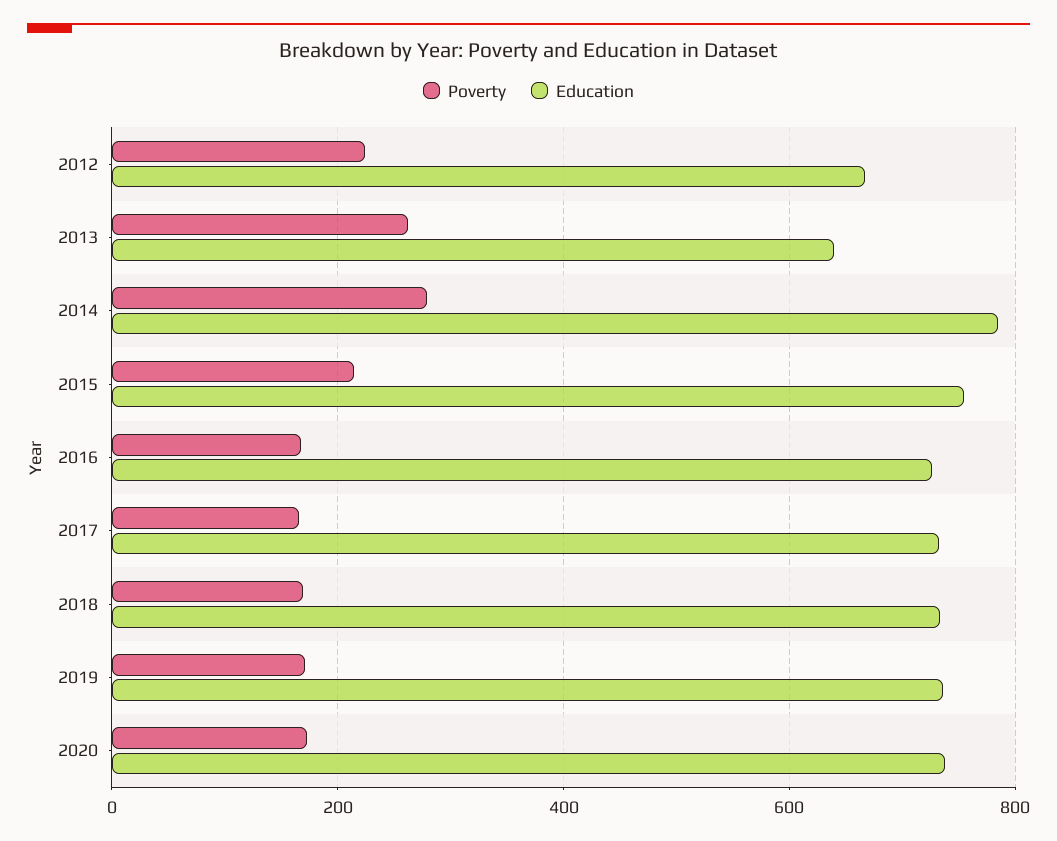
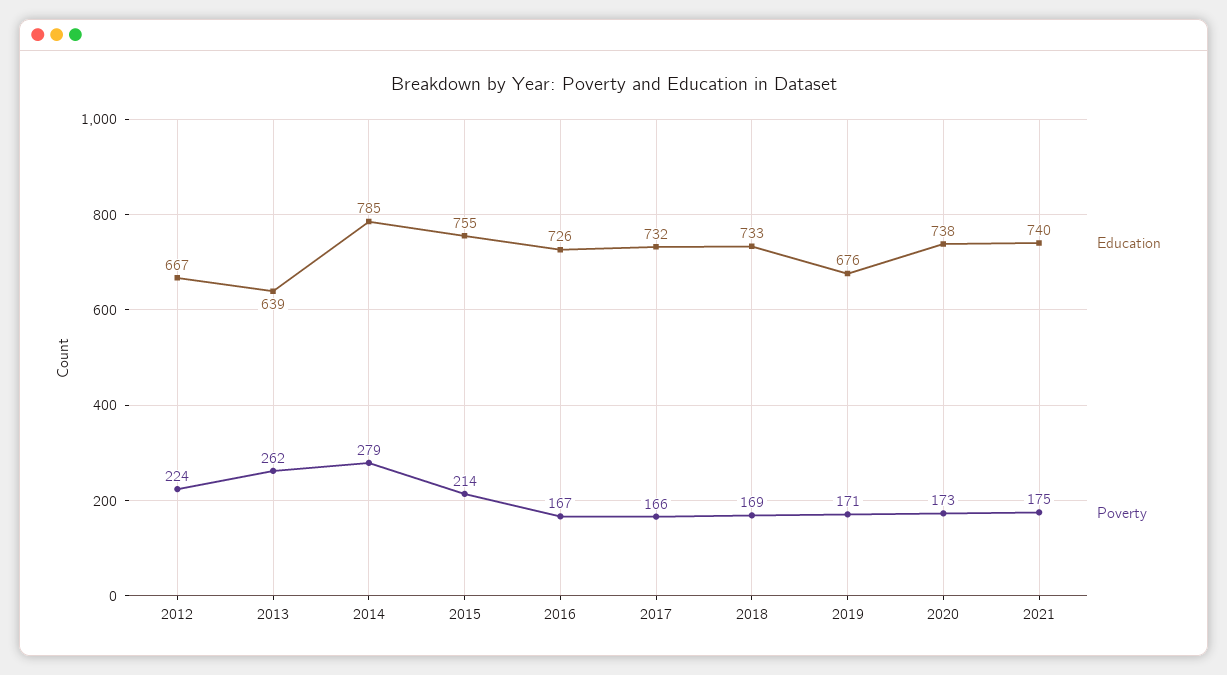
Education, 2019: 740 -> 676
Education, 2021: none -> 740
Poverty, 2021: none -> 175

